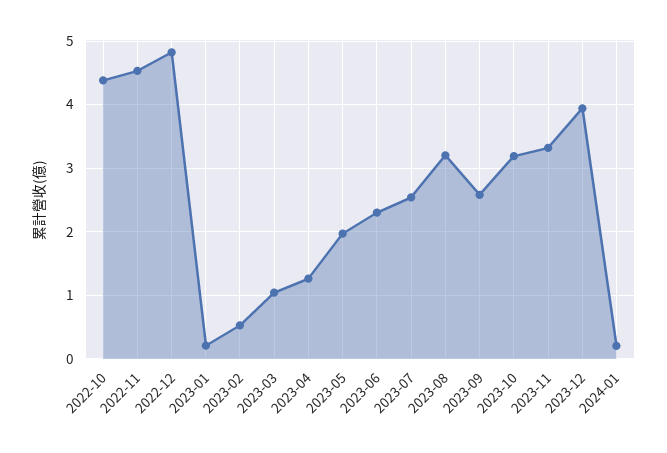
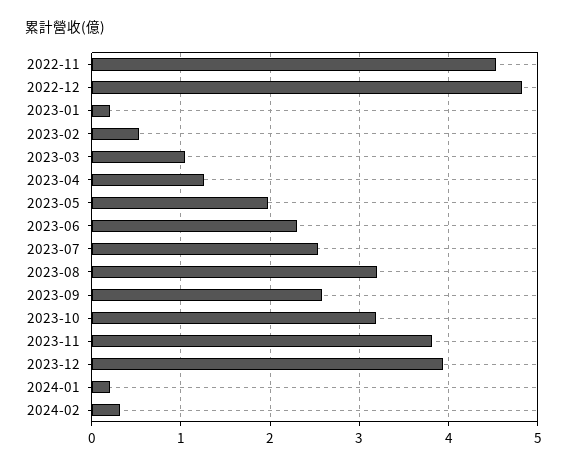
2022-10: 4.4 -> none
2023-11: 3.3 -> 3.8
2024-02: none -> 0.3

